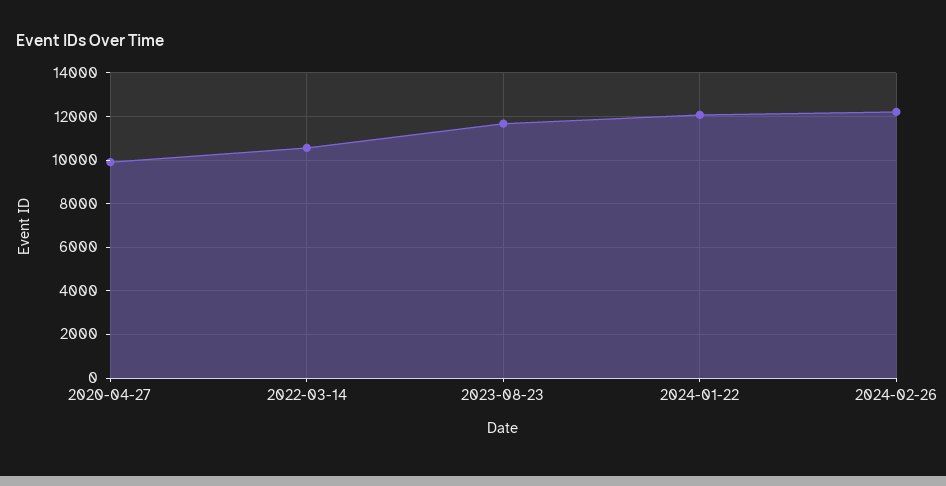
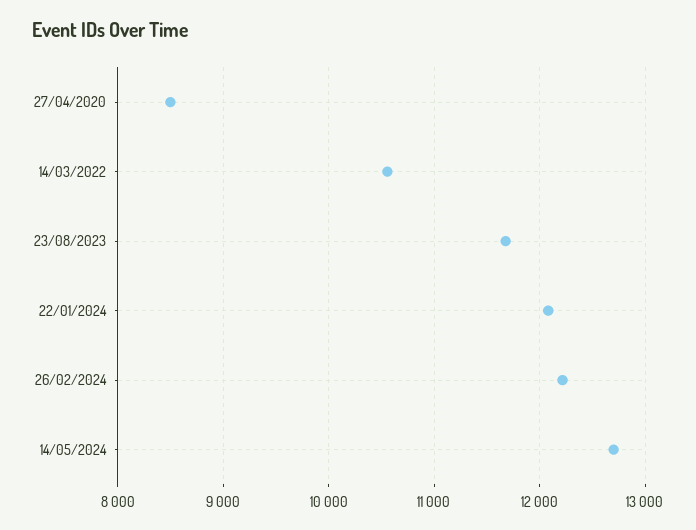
2020-04-27: 10000 -> 8500
14/05/2024: none -> 12700

